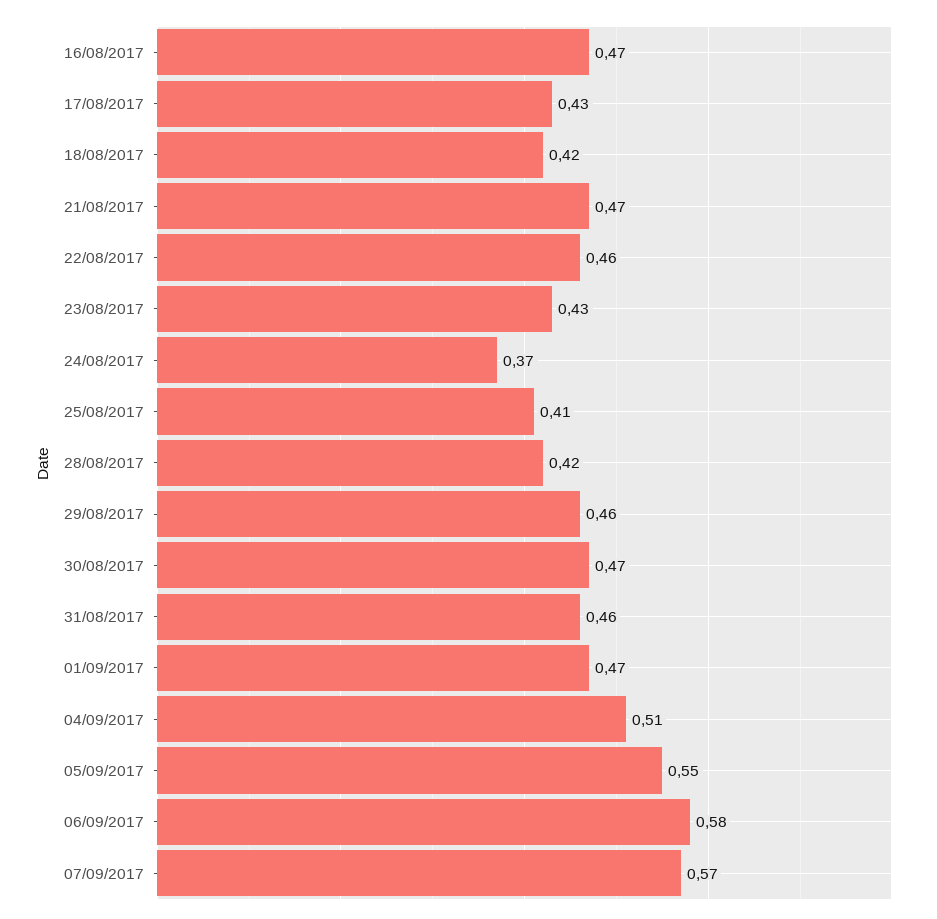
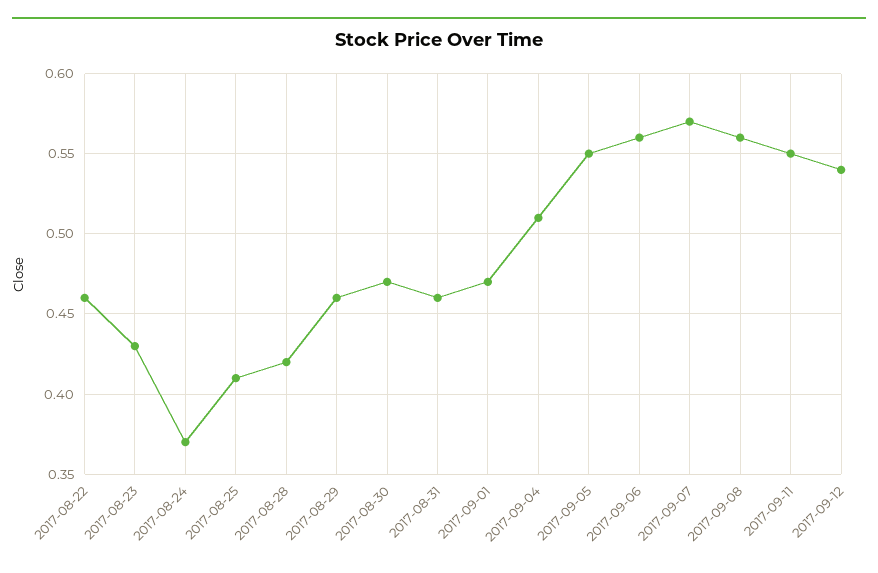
16/08/2017: 0.47 -> none
17/08/2017: 0.43 -> none
18/08/2017: 0.42 -> none
21/08/2017: 0.47 -> none
06/09/2017: 0.58 -> 0.56
2017-09-08: none -> 0.56
2017-09-11: none -> 0.55
2017-09-12: none -> 0.54

